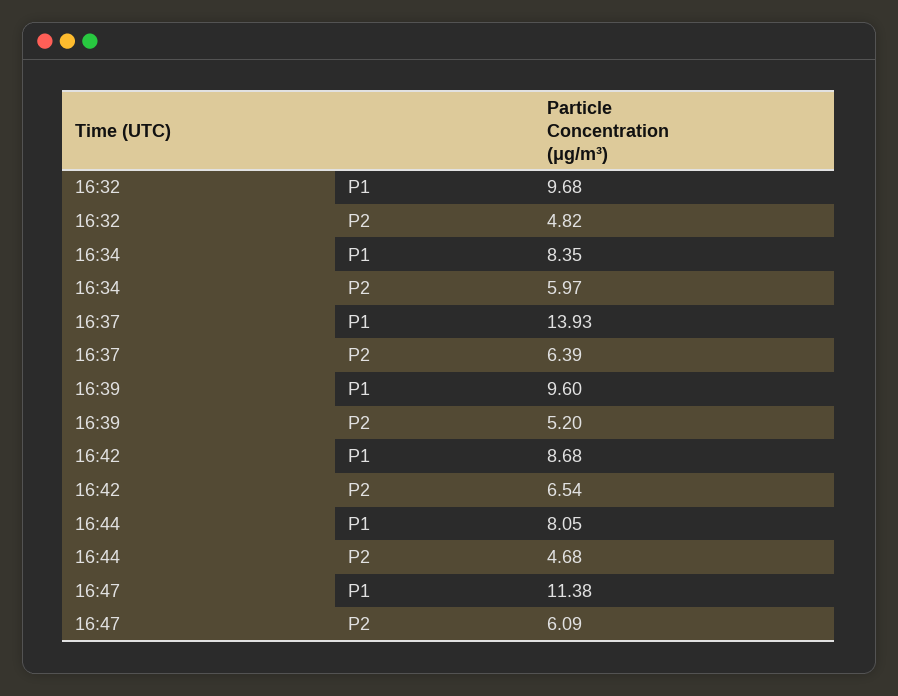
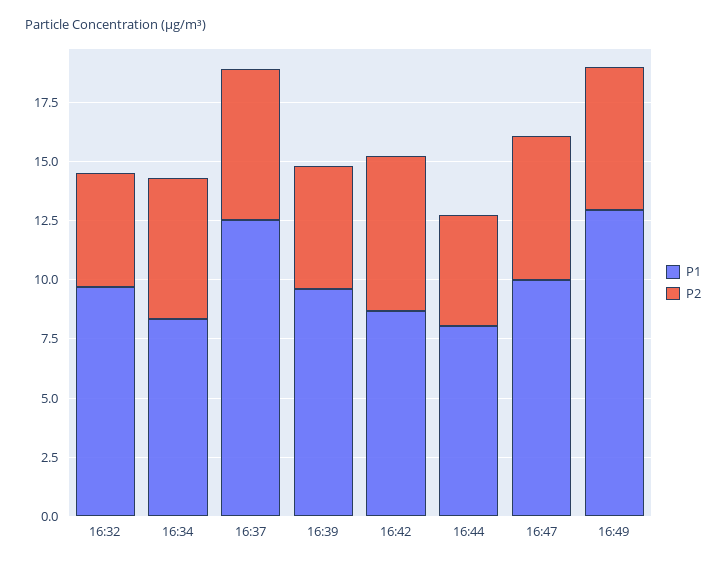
P1, 16:37: 13.93 -> 12.5
P1, 16:47: 11.38 -> 10
P1, 16:49: none -> 13
P2, 16:49: none -> 6

